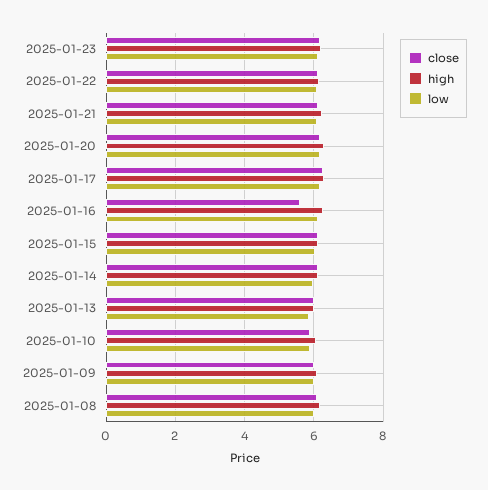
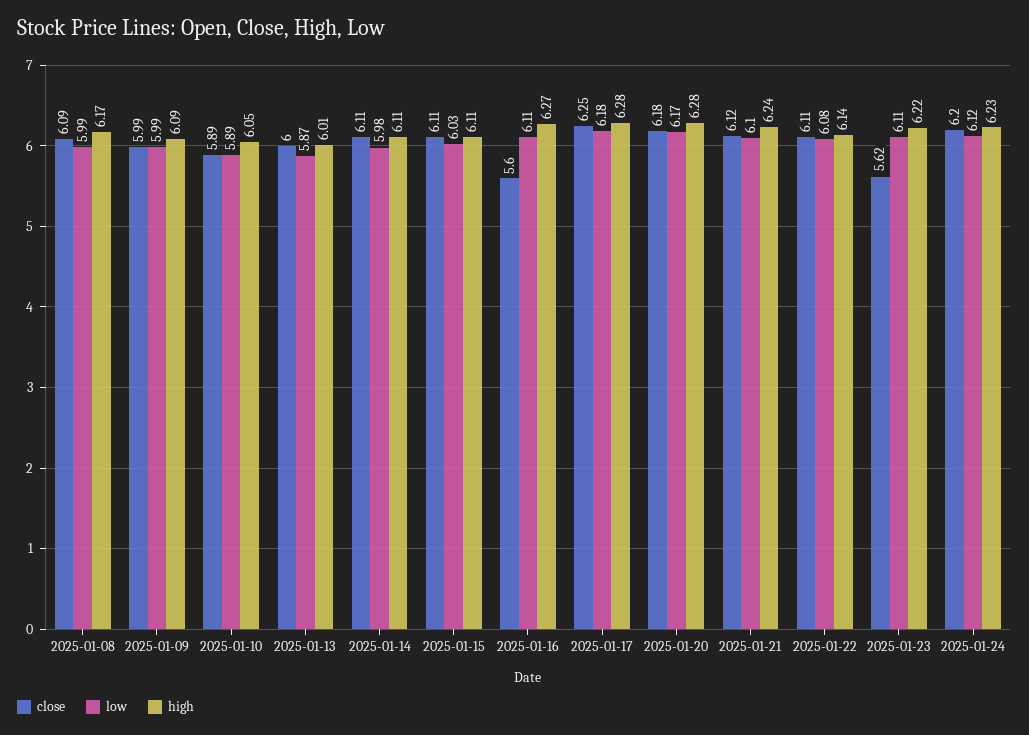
close, 2025-01-23: 6.2 -> 5.62
close, 2025-01-24: none -> 6.2
low, 2025-01-24: none -> 6.12
high, 2025-01-24: none -> 6.23

